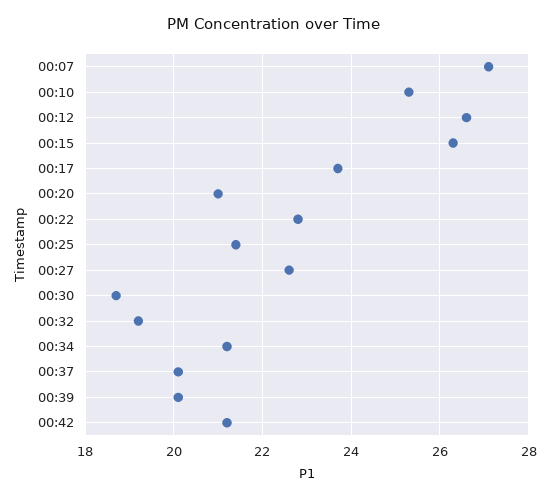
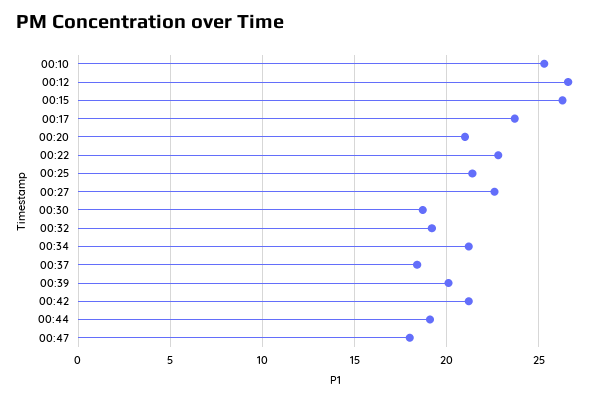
00:07: 27 -> none
00:37: 20 -> 18.5
00:44: none -> 19
00:47: none -> 18

